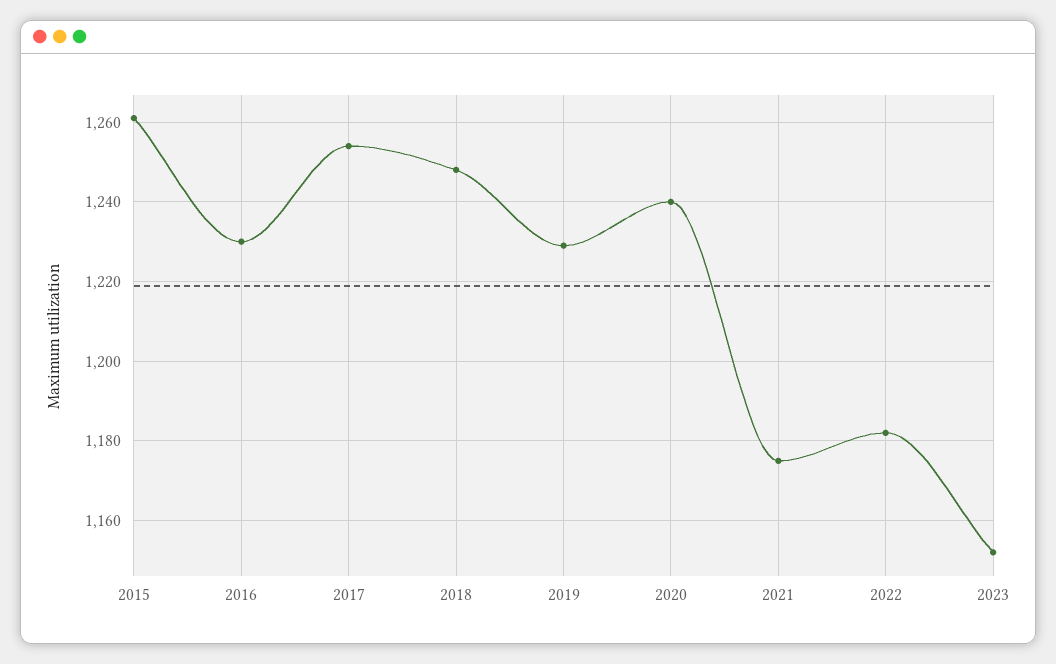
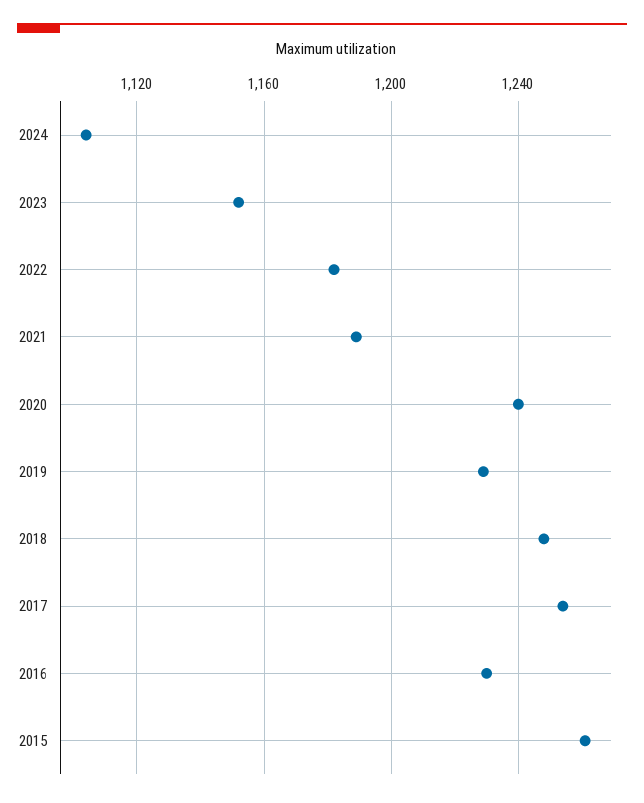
2021: 1175 -> 1190
2024: none -> 1105

